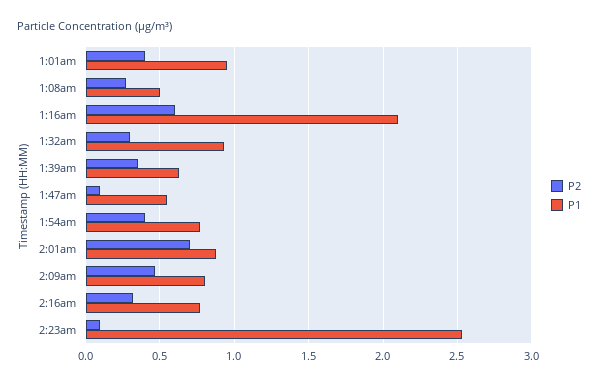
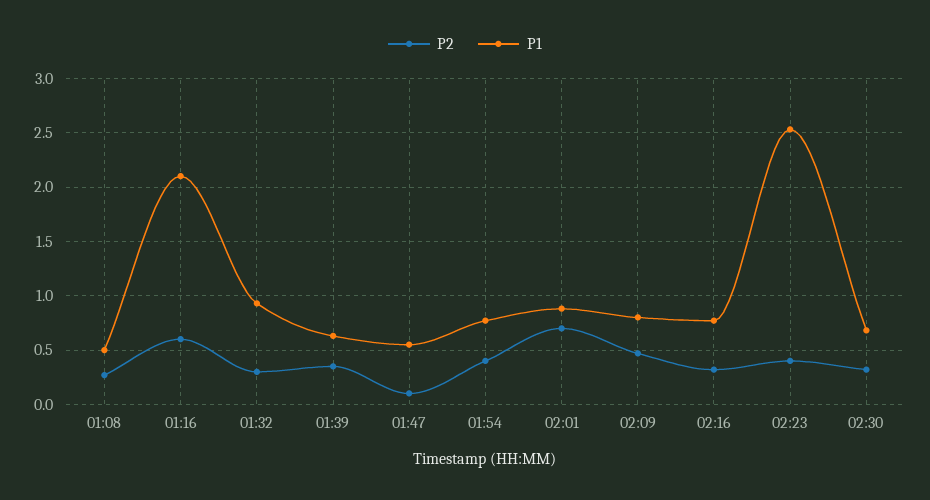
P2, 1:01am: 0.4 -> none
P1, 1:01am: 0.95 -> none
P2, 2:23am: 0.1 -> 0.4
P2, 02:30: none -> 0.3
P1, 02:30: none -> 0.7

